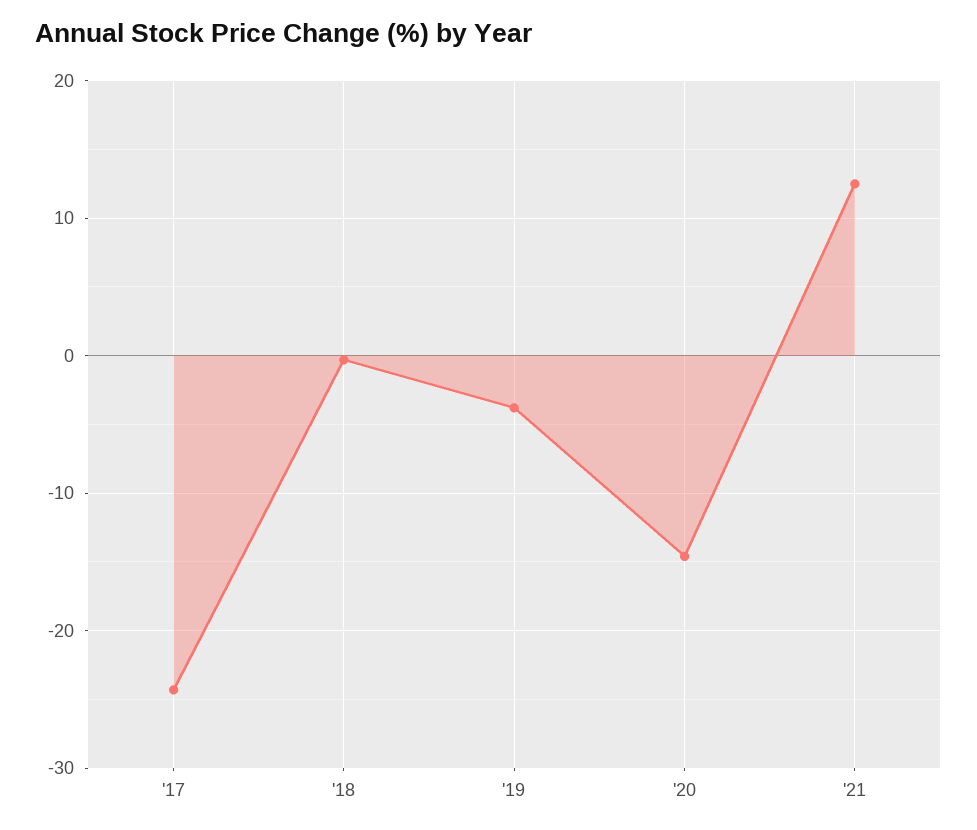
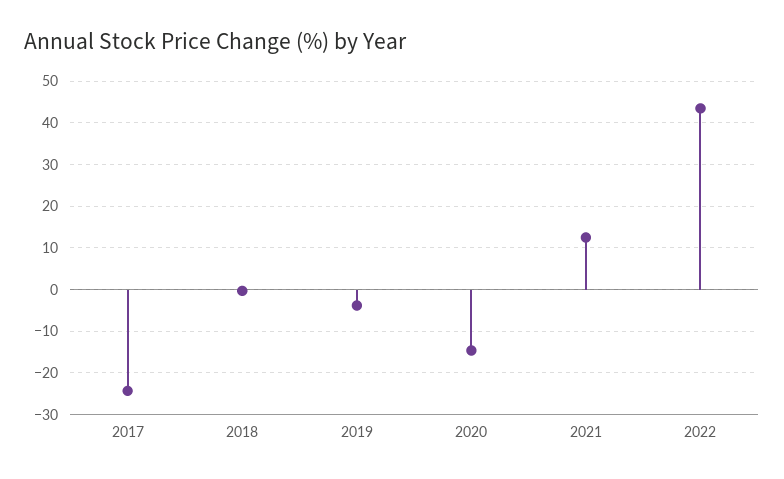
2022: none -> 44

